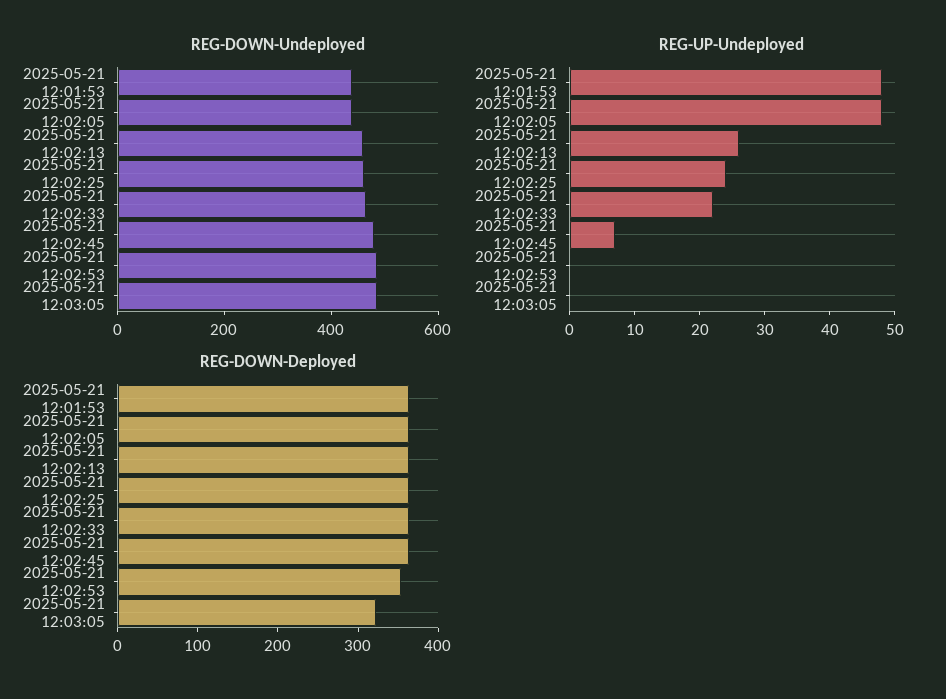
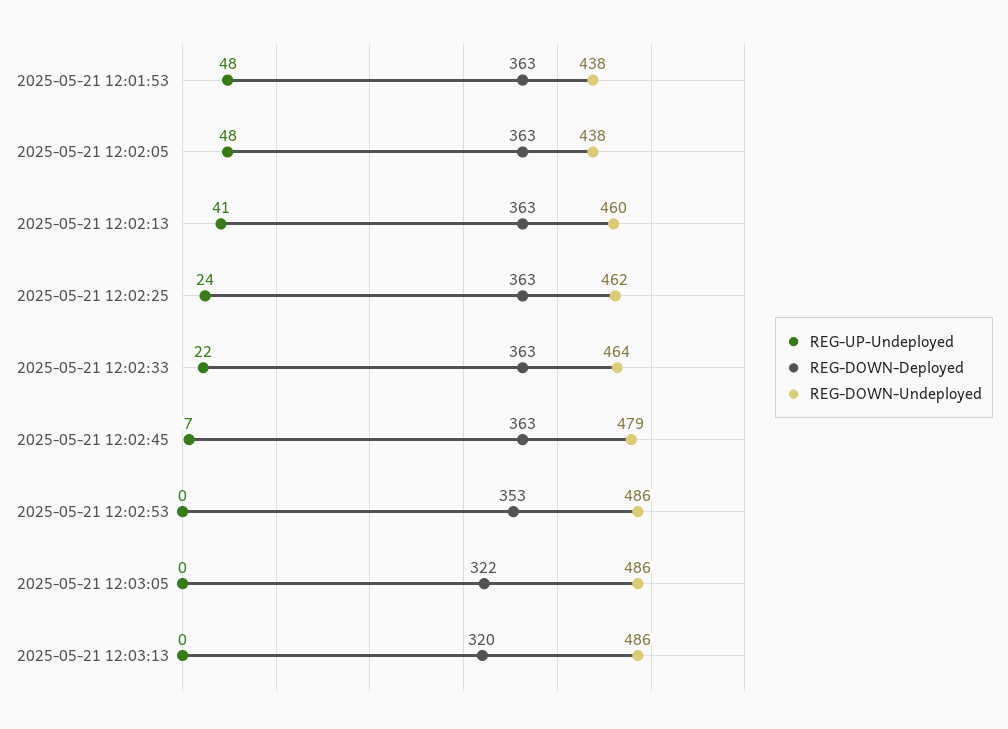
REG-UP-Undeployed, 2025-05-21 12:02:13: 25 -> 41
REG-UP-Undeployed, 2025-05-21 12:03:13: none -> 0
REG-DOWN-Deployed, 2025-05-21 12:03:13: none -> 320
REG-DOWN-Undeployed, 2025-05-21 12:03:13: none -> 486

